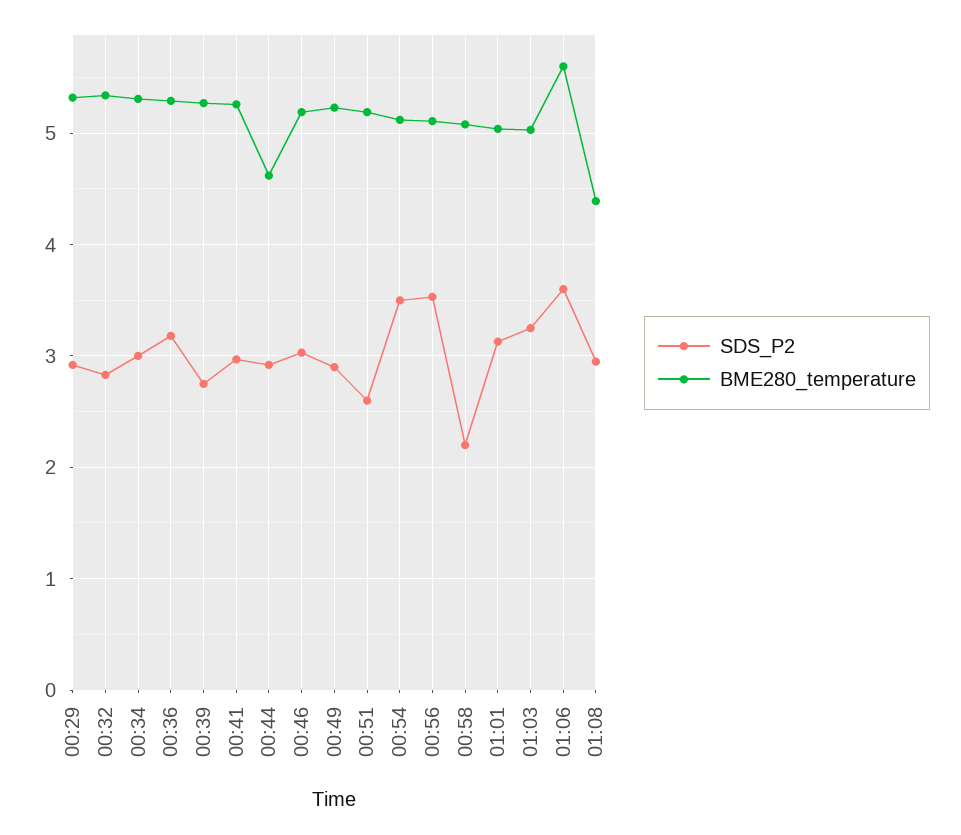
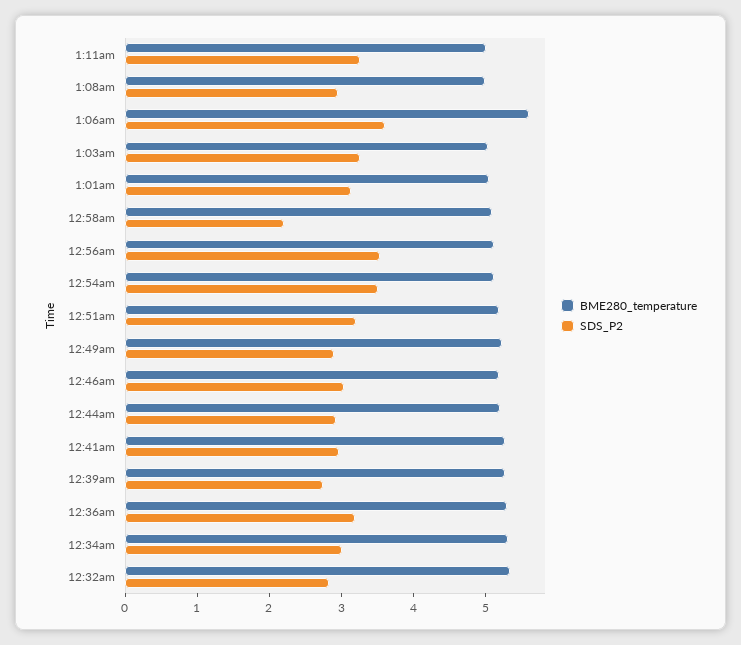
SDS_P2, 00:29: 2.9 -> none
BME280_temperature, 00:29: 5.3 -> none
BME280_temperature, 00:44: 4.6 -> 5.2
SDS_P2, 00:51: 2.6 -> 3.2
BME280_temperature, 01:08: 4.4 -> 5
BME280_temperature, 1:11am: none -> 5
SDS_P2, 1:11am: none -> 3.2

